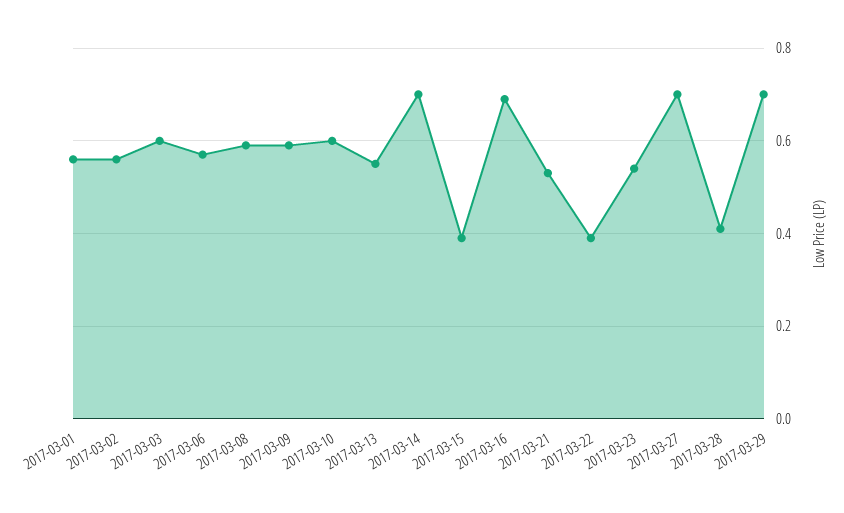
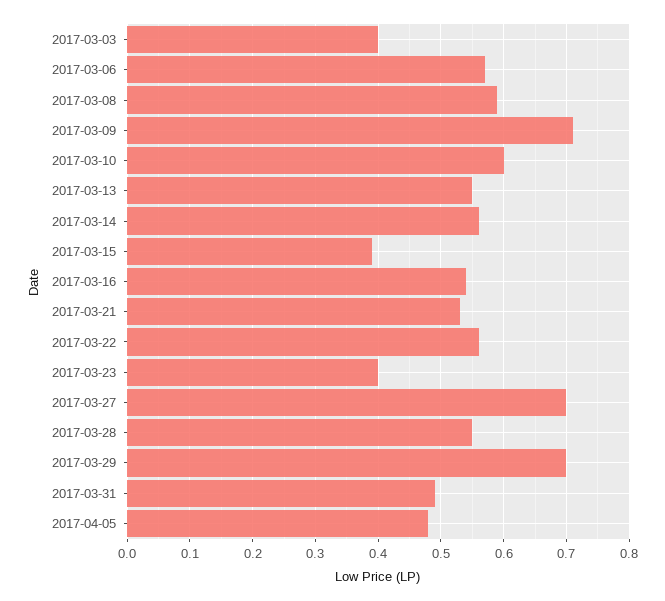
2017-03-01: 0.55 -> none
2017-03-02: 0.55 -> none
2017-03-03: 0.6 -> 0.4
2017-03-09: 0.6 -> 0.71
2017-03-14: 0.7 -> 0.56
2017-03-16: 0.7 -> 0.54
2017-03-22: 0.4 -> 0.56
2017-03-23: 0.55 -> 0.4
2017-03-28: 0.4 -> 0.55
2017-03-31: none -> 0.49
2017-04-05: none -> 0.48

